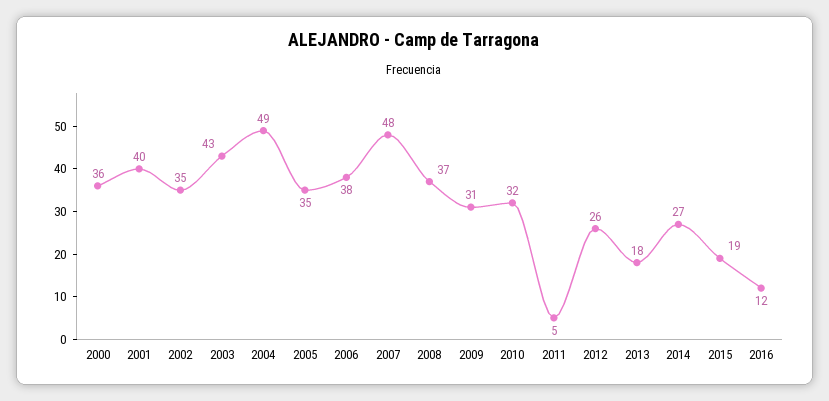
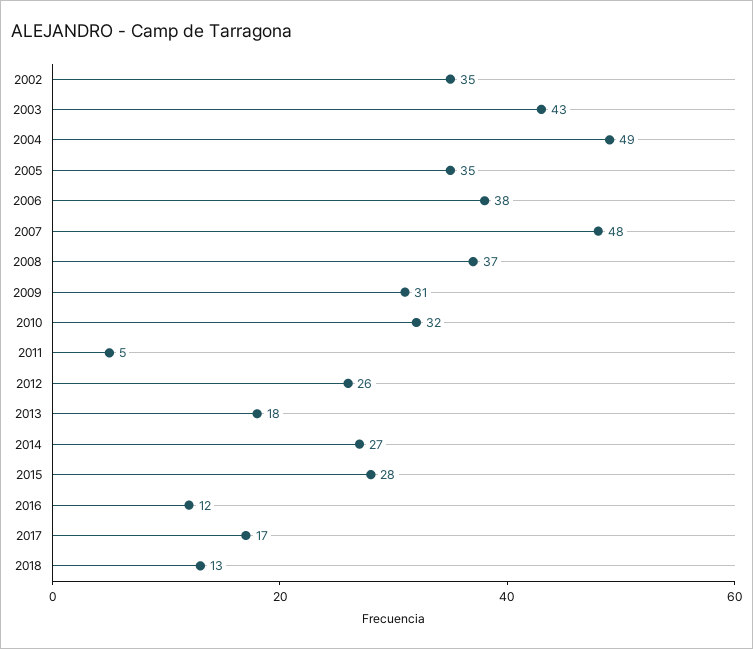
2000: 36 -> none
2001: 40 -> none
2015: 19 -> 28
2017: none -> 17
2018: none -> 13

